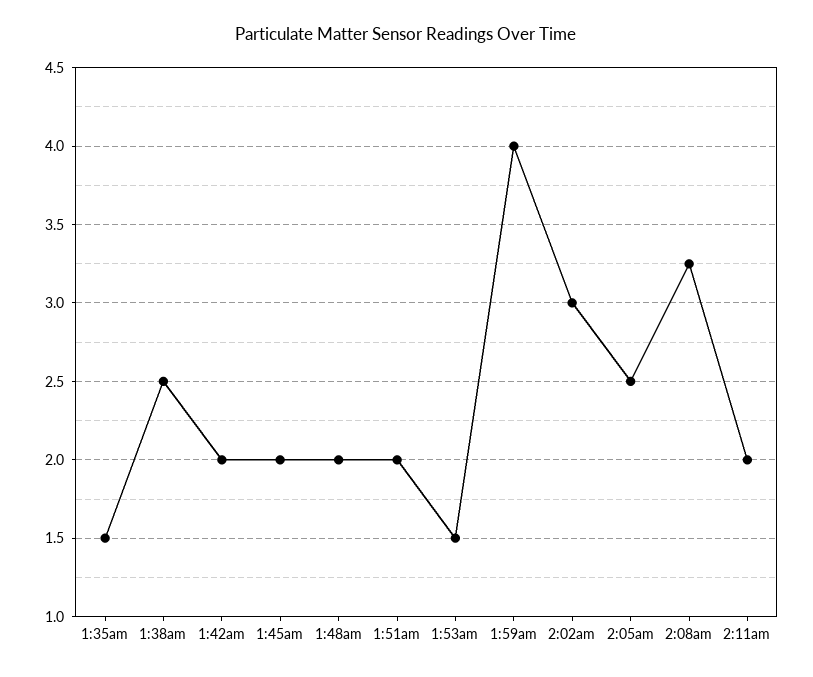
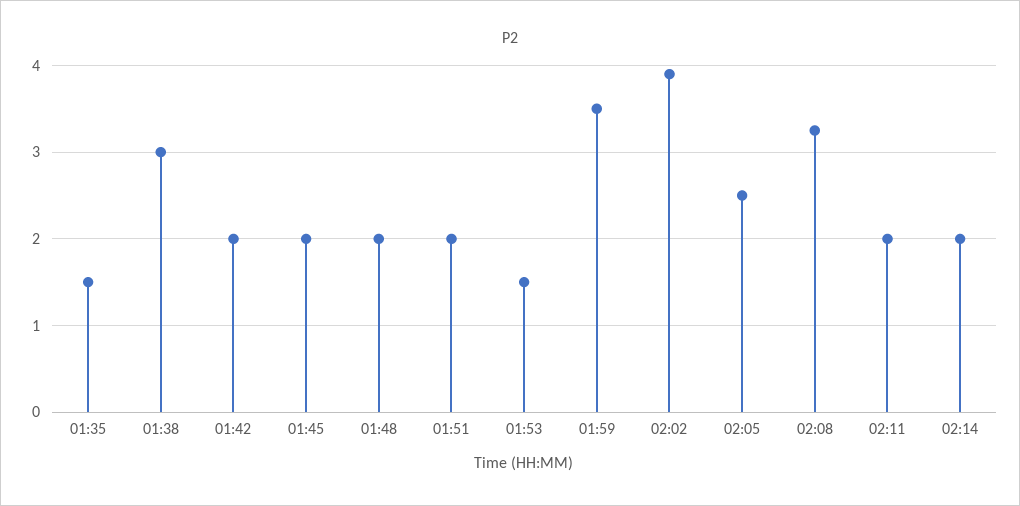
1:38am: 2.5 -> 3
1:59am: 4 -> 3.5
2:02am: 3 -> 3.9
02:14: none -> 2

